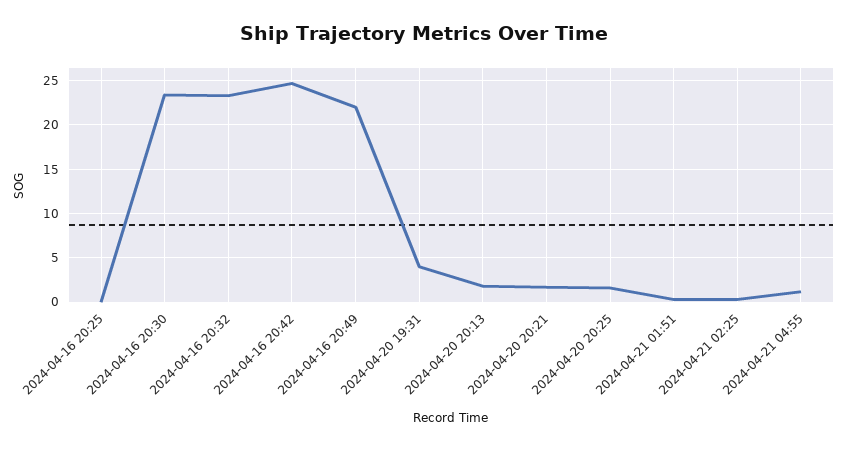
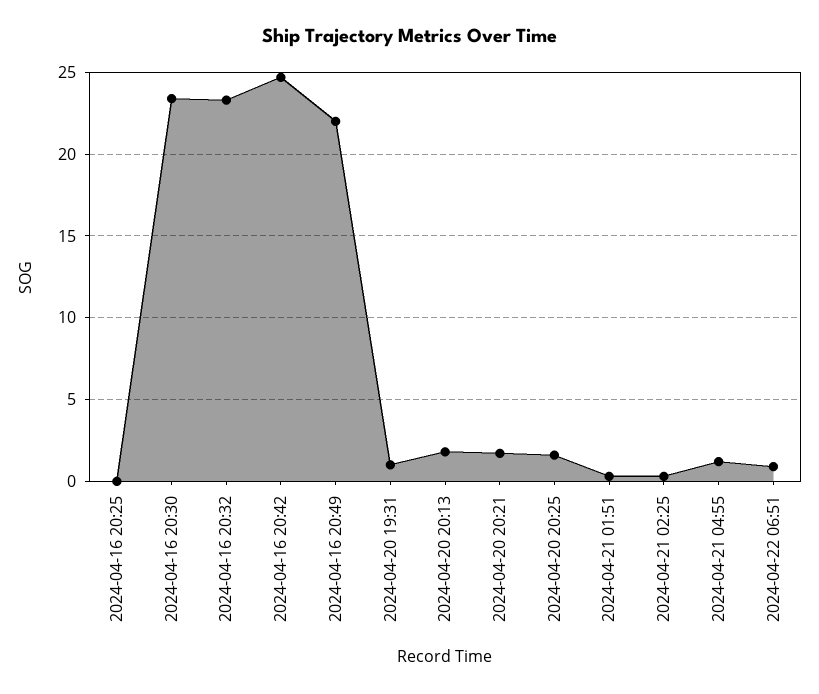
2024-04-20 19:31: 4 -> 1
2024-04-22 06:51: none -> 1

